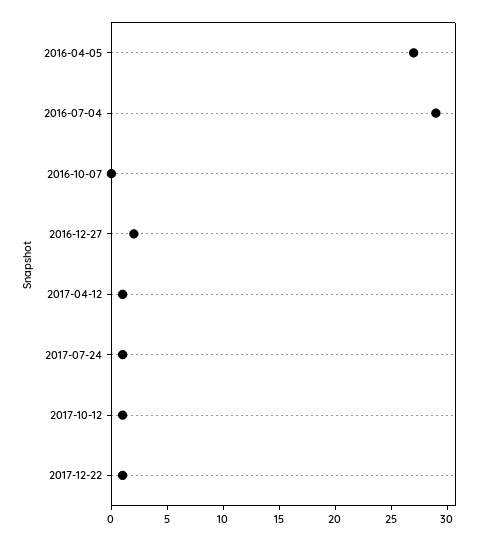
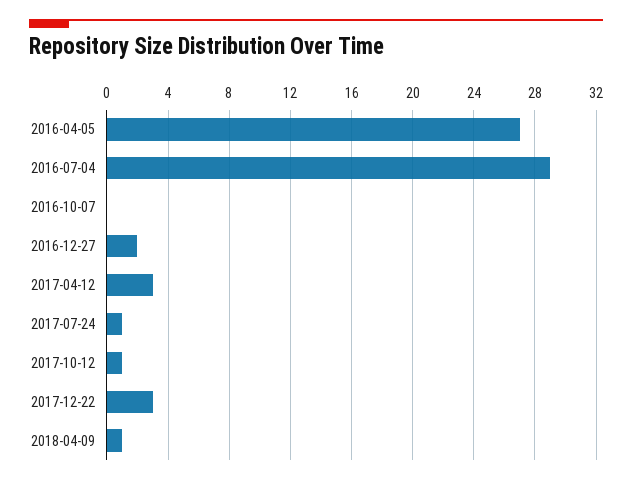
2017-04-12: 1 -> 3
2017-12-22: 1 -> 3
2018-04-09: none -> 1

